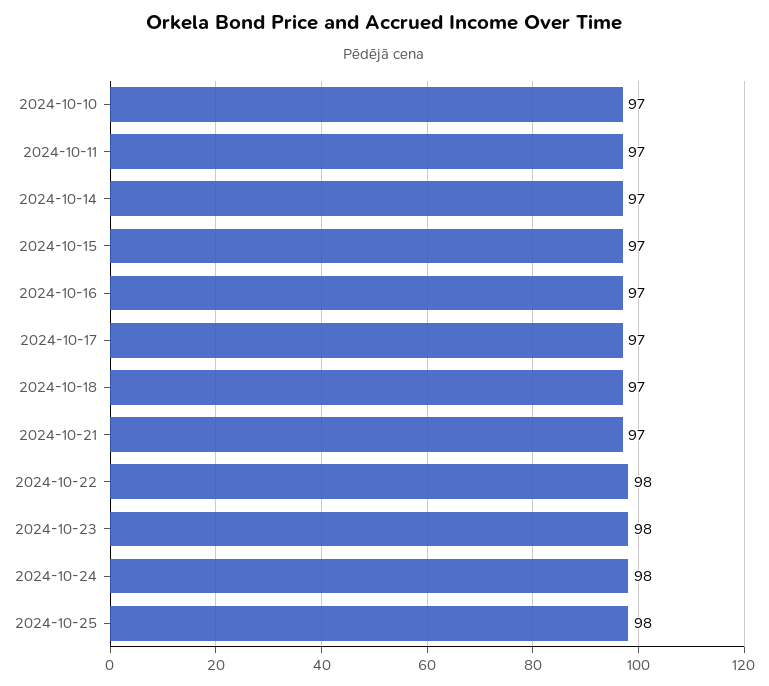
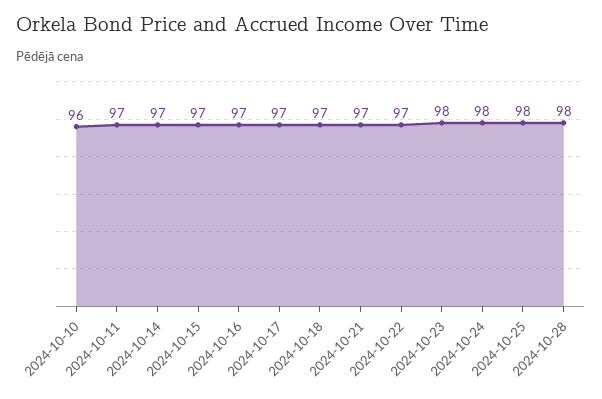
2024-10-10: 97 -> 96
2024-10-22: 98 -> 97
2024-10-28: none -> 98

